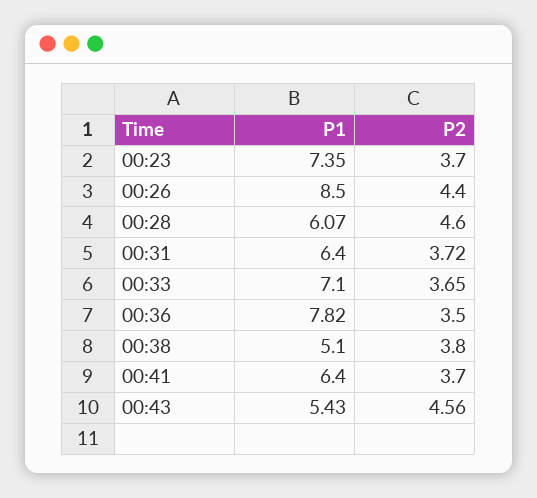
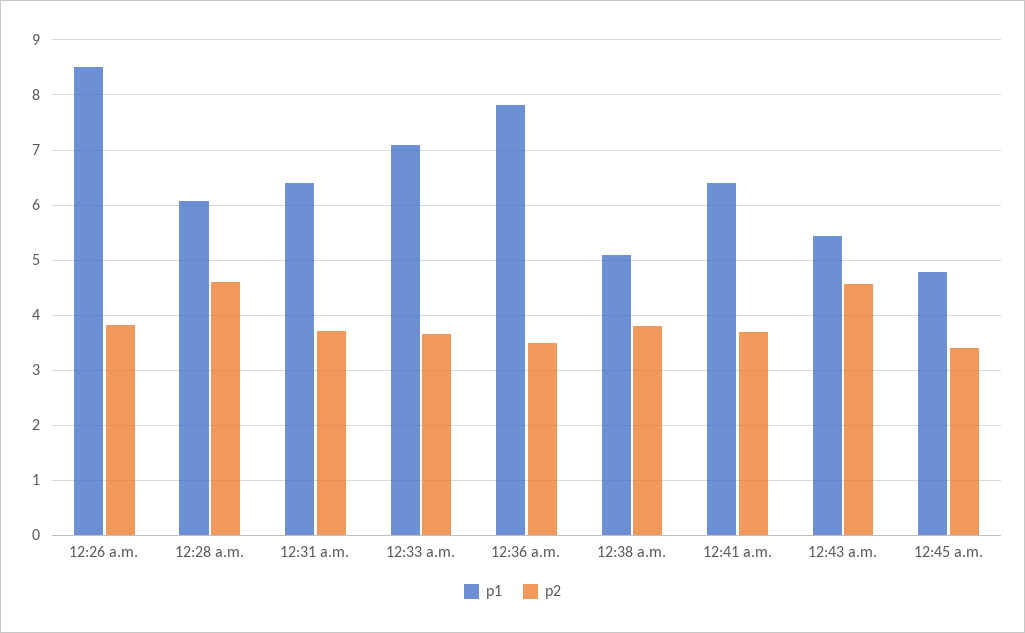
P1, 00:23: 7.35 -> none
P2, 00:23: 3.7 -> none
P2, 00:26: 4.4 -> 3.8
P1, 12:45 a.m.: none -> 4.8
P2, 12:45 a.m.: none -> 3.4

